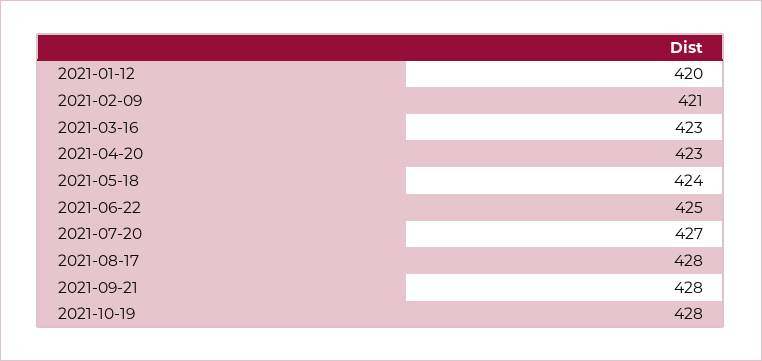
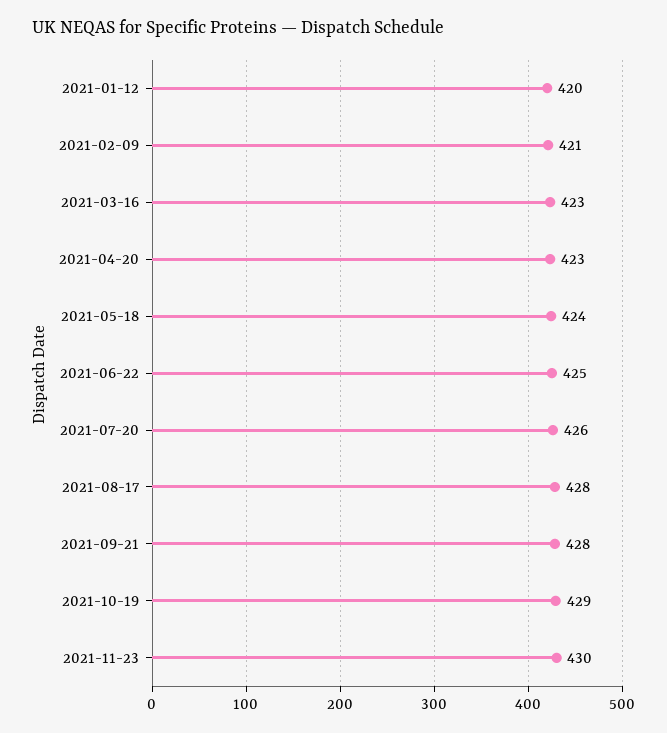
2021-07-20: 427 -> 426
2021-10-19: 428 -> 429
2021-11-23: none -> 430

